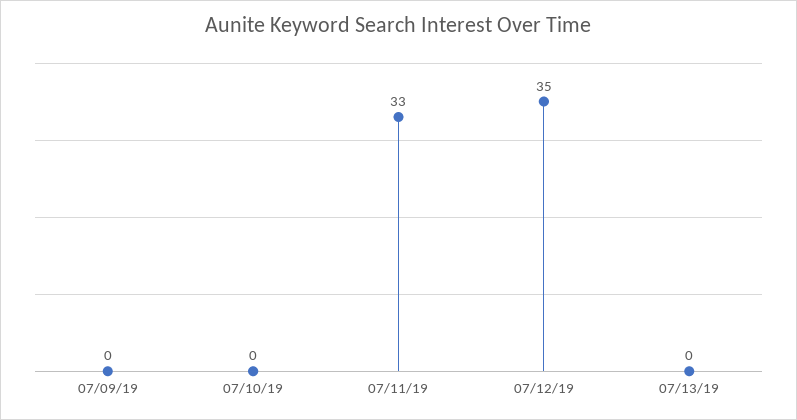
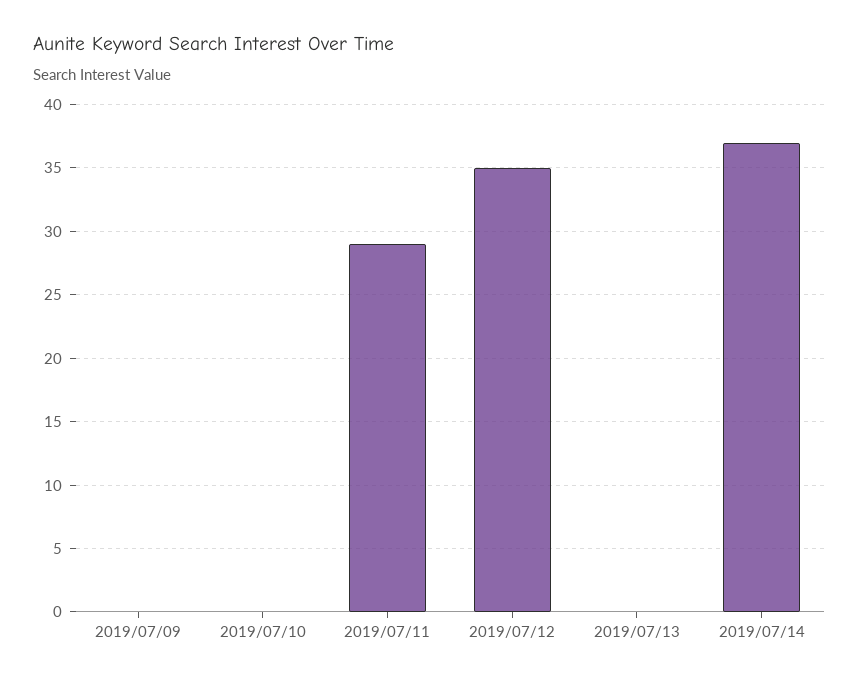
07/11/19: 33 -> 29
2019/07/14: none -> 37

